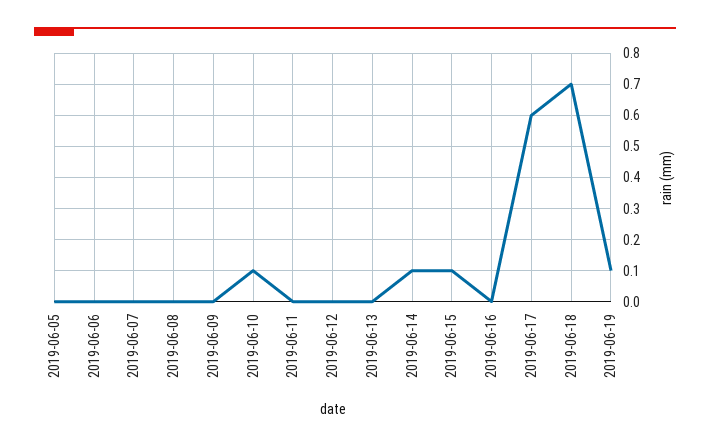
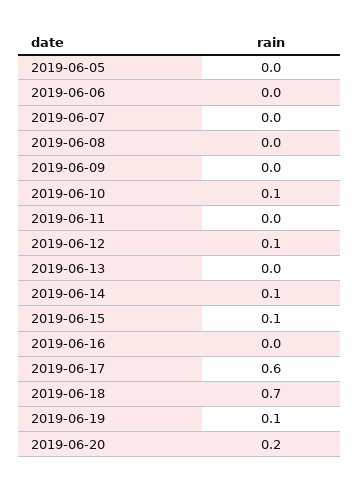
2019-06-12: 0 -> 0.1
2019-06-20: none -> 0.2

